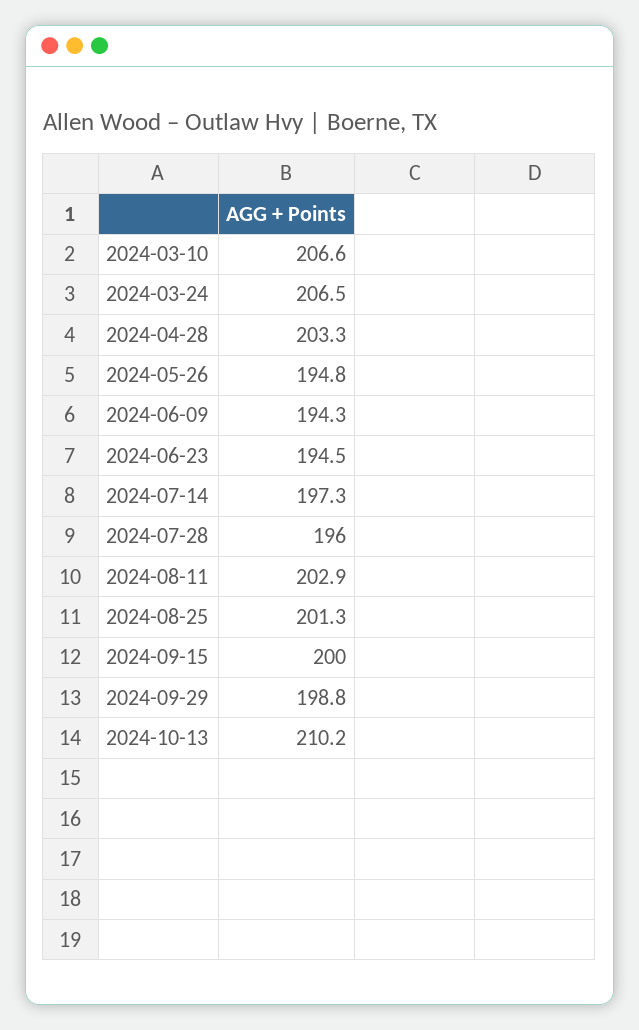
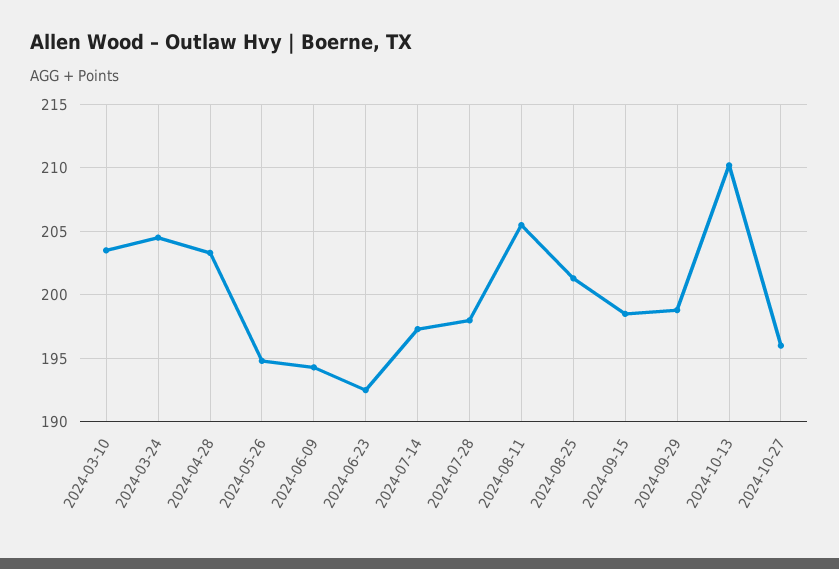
2024-03-10: 206.6 -> 203.5
2024-03-24: 206.5 -> 204.5
2024-06-23: 194.5 -> 192.5
2024-07-28: 196 -> 198
2024-08-11: 202.9 -> 205.5
2024-09-15: 200 -> 198.5
2024-10-27: none -> 196

